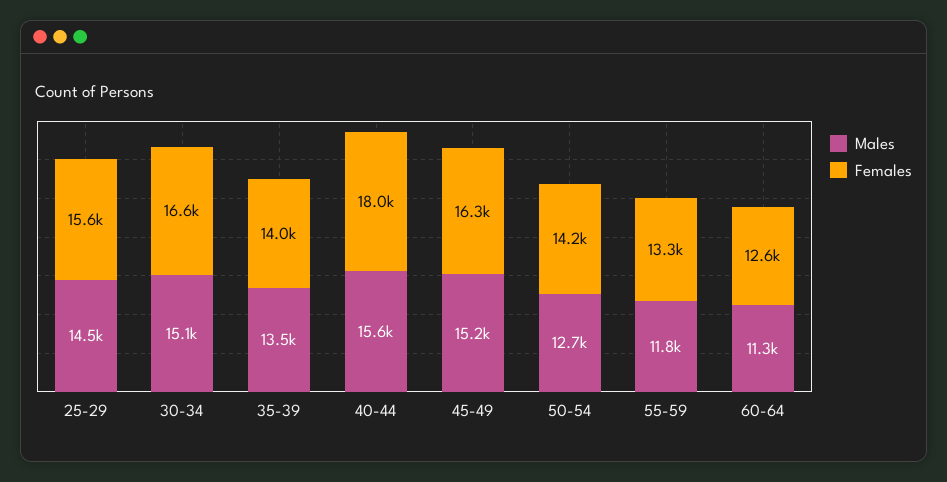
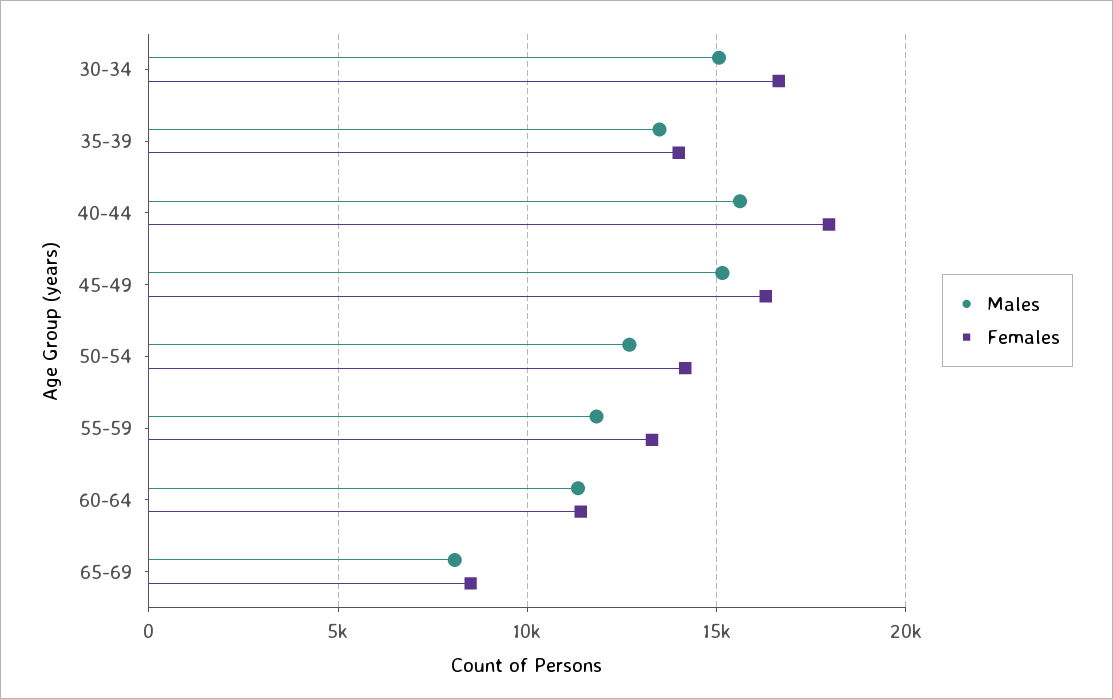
Males, 25-29: 14500 -> none
Females, 25-29: 15600 -> none
Females, 60-64: 12600 -> 11500
Males, 65-69: none -> 8000
Females, 65-69: none -> 8500

